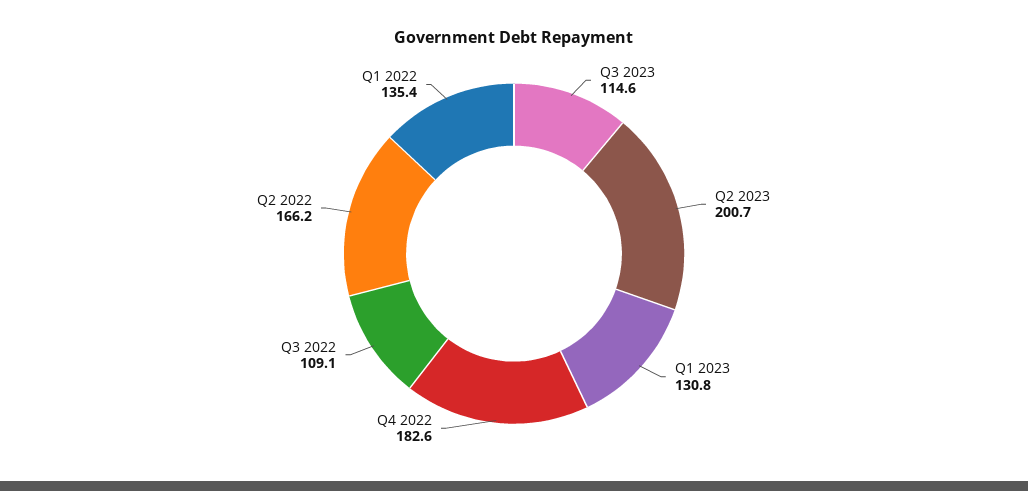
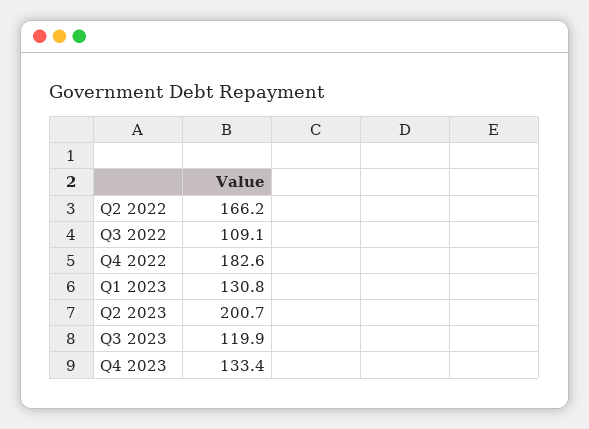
Q3 2023: 114.6 -> 119.9
Q1 2022: 135.4 -> none
Q4 2023: none -> 133.4

